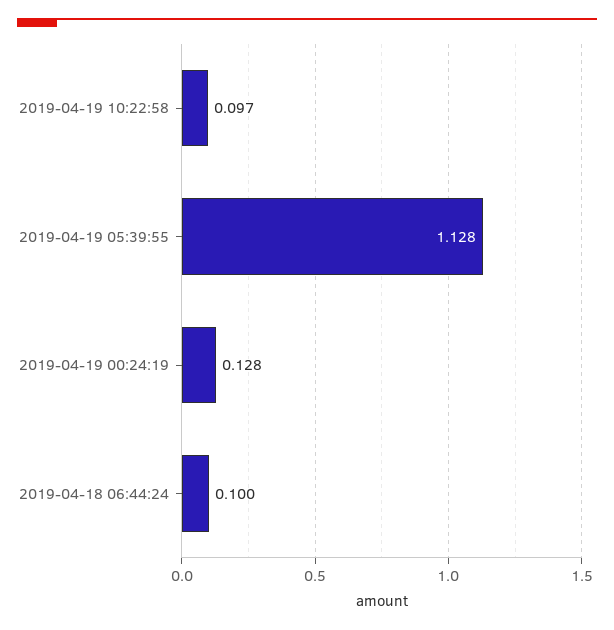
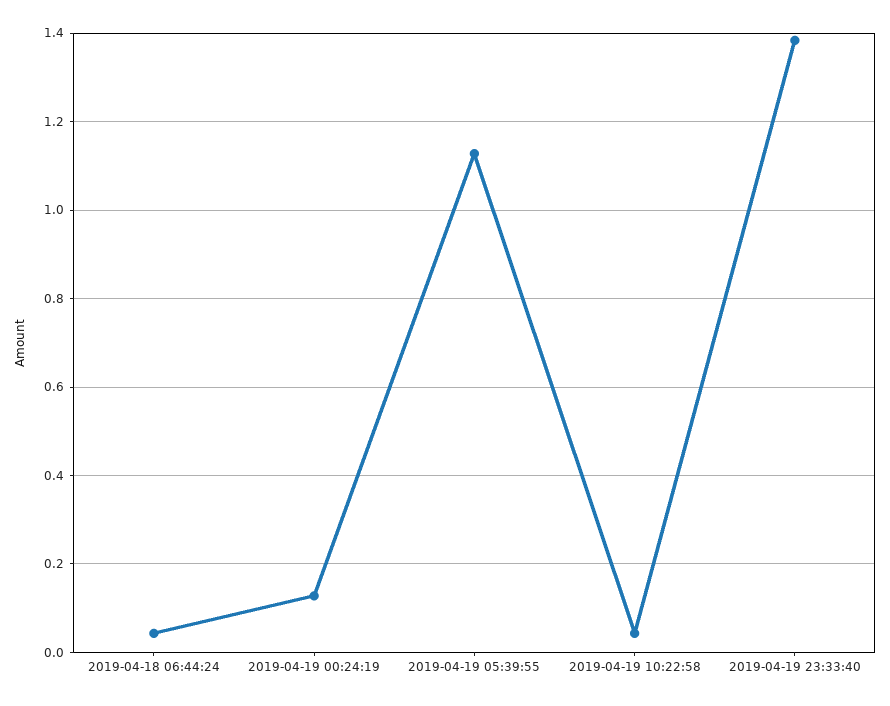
2019-04-19 10:22:58: 0.097 -> 0.04
2019-04-18 06:44:24: 0.1 -> 0.04
2019-04-19 23:33:40: none -> 1.38

